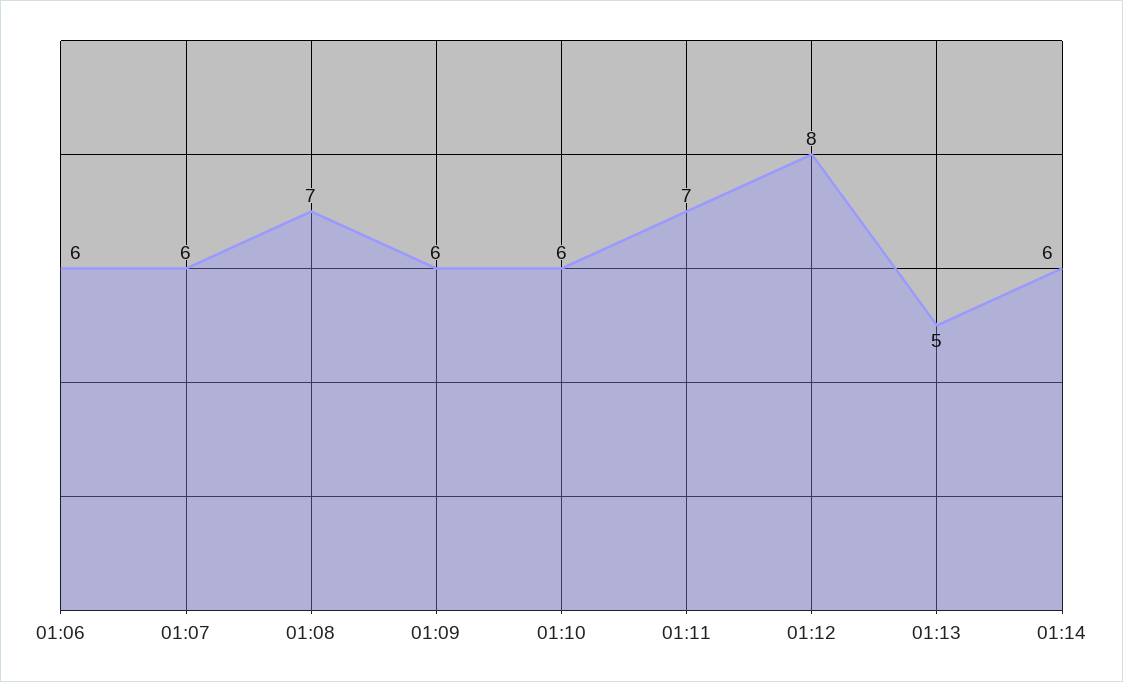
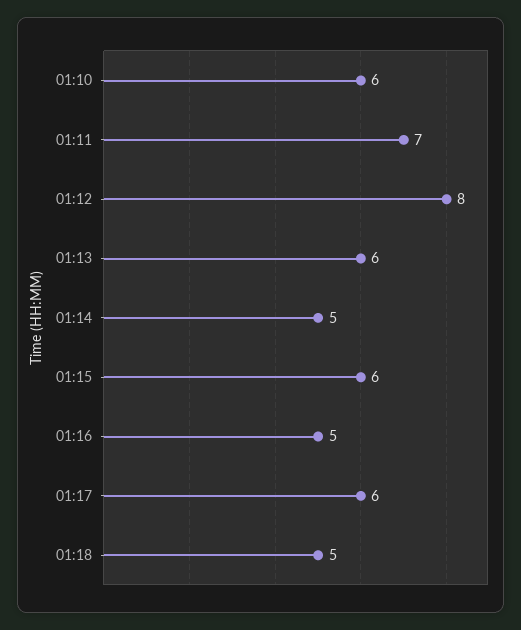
01:06: 6 -> none
01:07: 6 -> none
01:08: 7 -> none
01:09: 6 -> none
01:13: 5 -> 6
01:14: 6 -> 5
01:15: none -> 6
01:16: none -> 5
01:17: none -> 6
01:18: none -> 5

